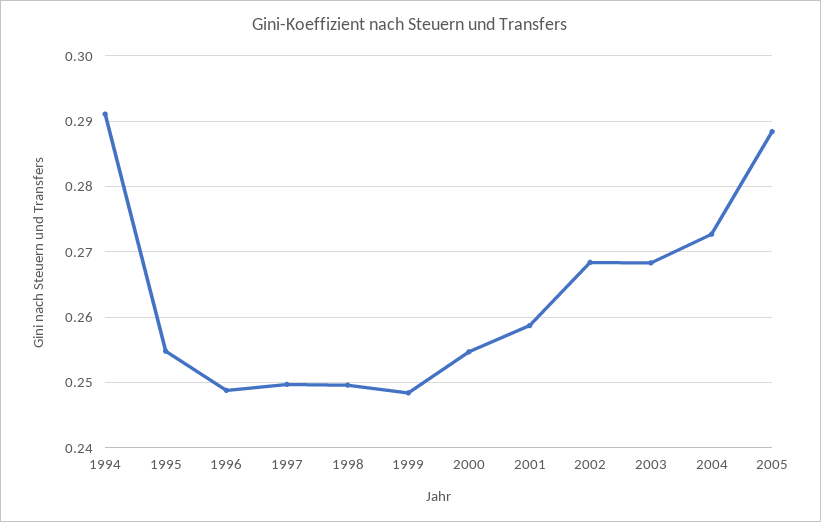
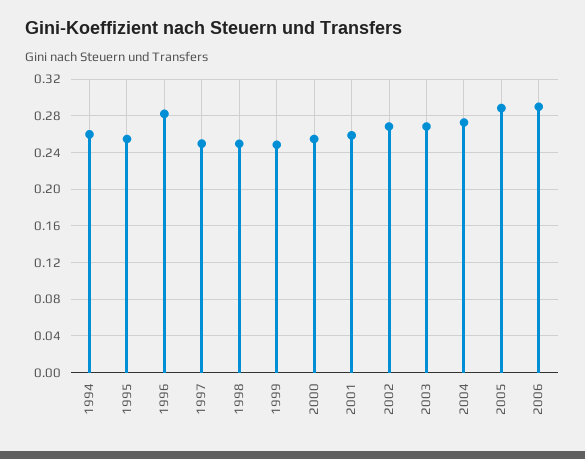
1994: 0.291 -> 0.26
1996: 0.249 -> 0.28
2006: none -> 0.29

